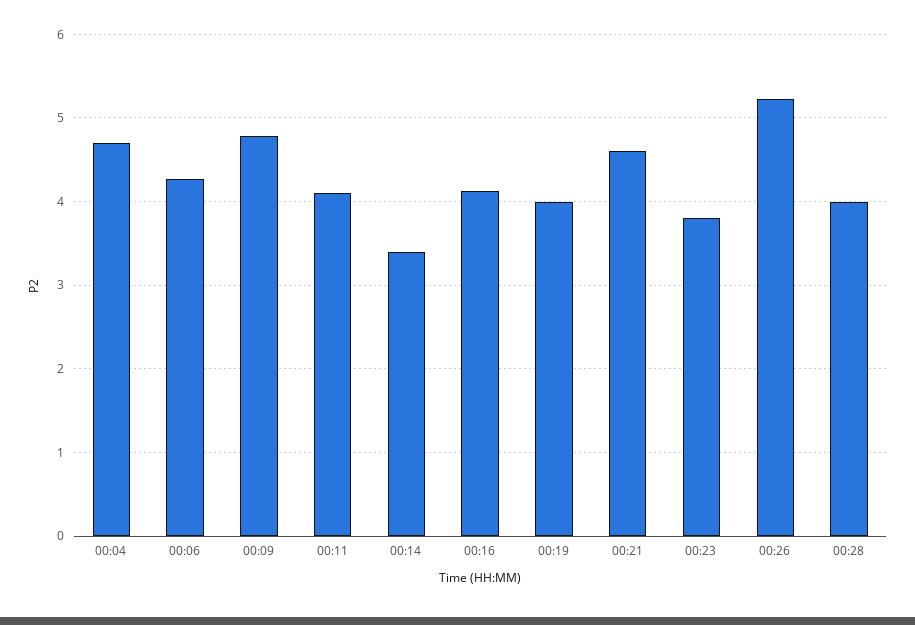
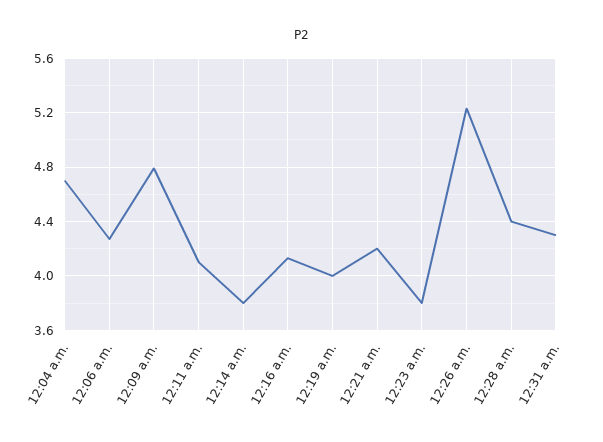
00:14: 3.4 -> 3.8
00:21: 4.6 -> 4.2
00:28: 4 -> 4.4
12:31 a.m.: none -> 4.3

